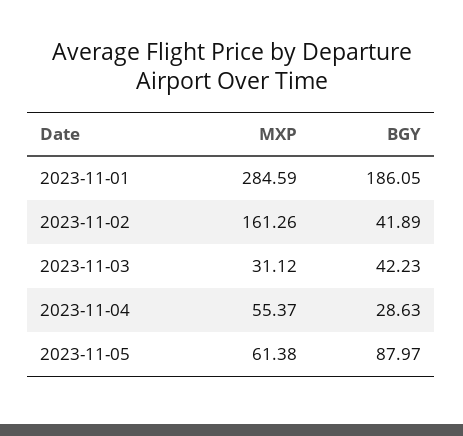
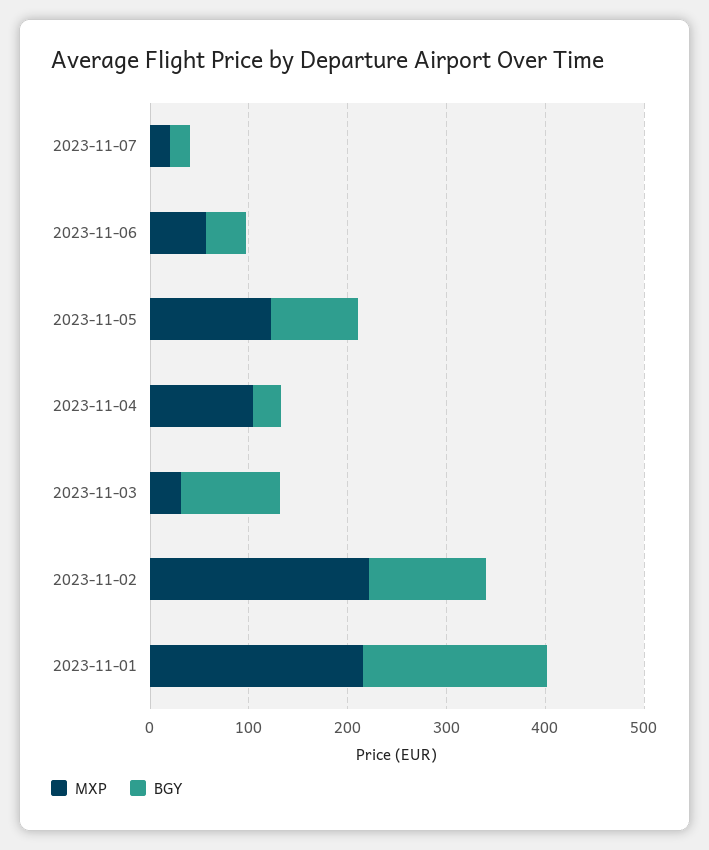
MXP, 2023-11-01: 284.59 -> 220
MXP, 2023-11-02: 161.26 -> 220
BGY, 2023-11-02: 41.89 -> 120
BGY, 2023-11-03: 42.23 -> 100
MXP, 2023-11-04: 55.37 -> 100
MXP, 2023-11-05: 61.38 -> 120
MXP, 2023-11-07: none -> 20
BGY, 2023-11-07: none -> 20
MXP, 2023-11-06: none -> 60
BGY, 2023-11-06: none -> 40

